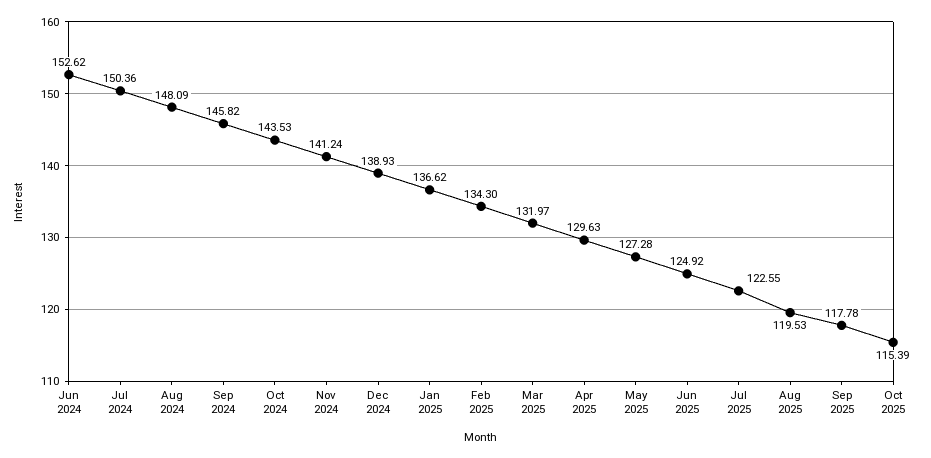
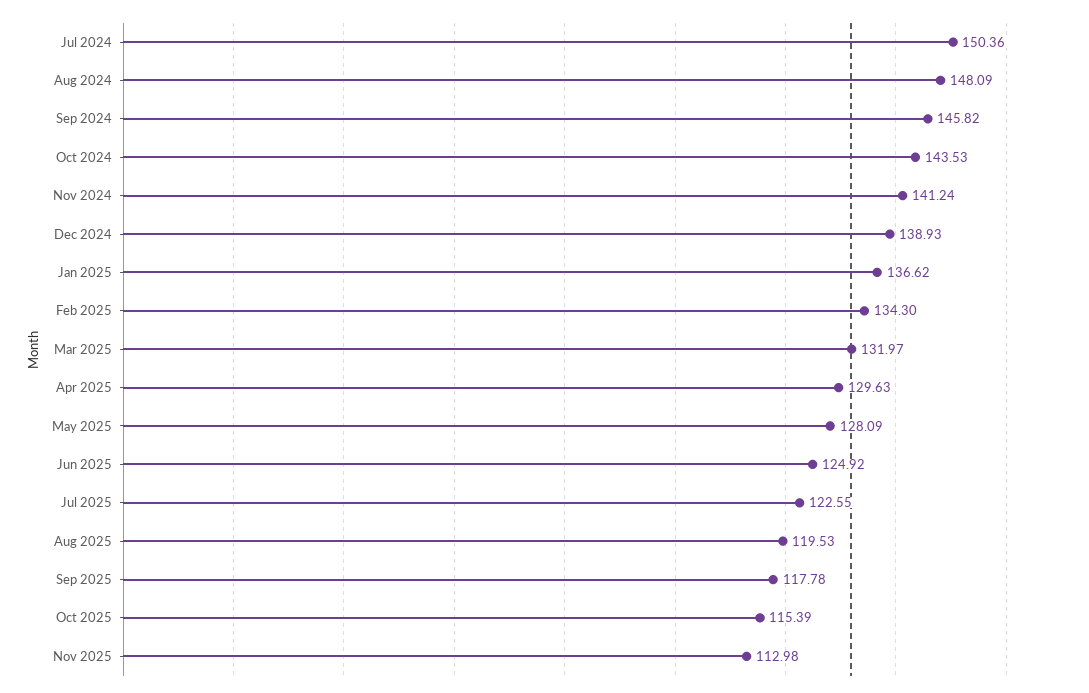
Jun 2024: 152.62 -> none
May 2025: 127.28 -> 128.09
Nov 2025: none -> 112.98

